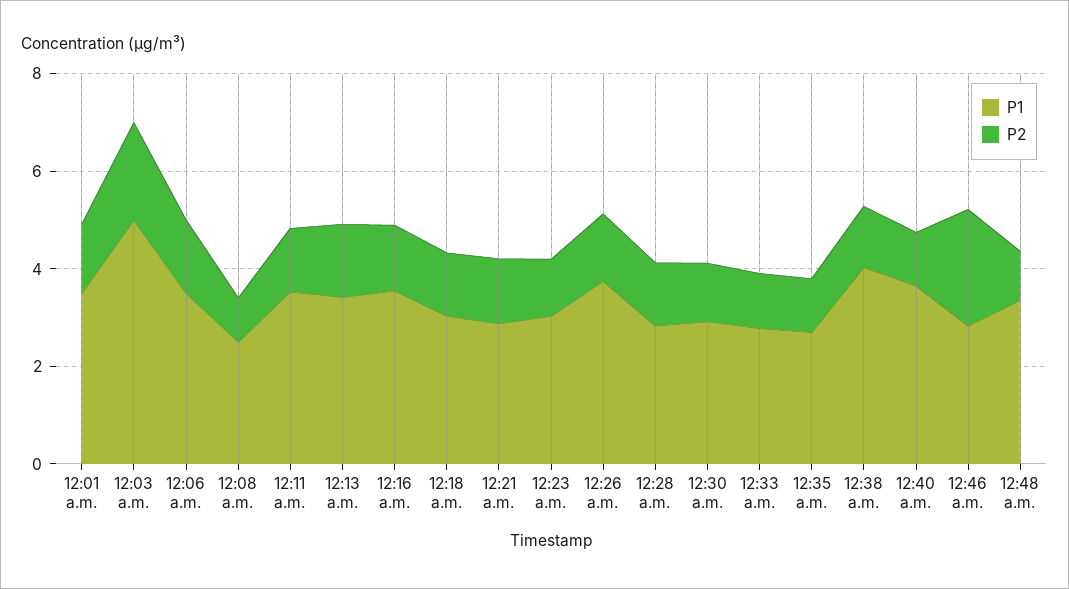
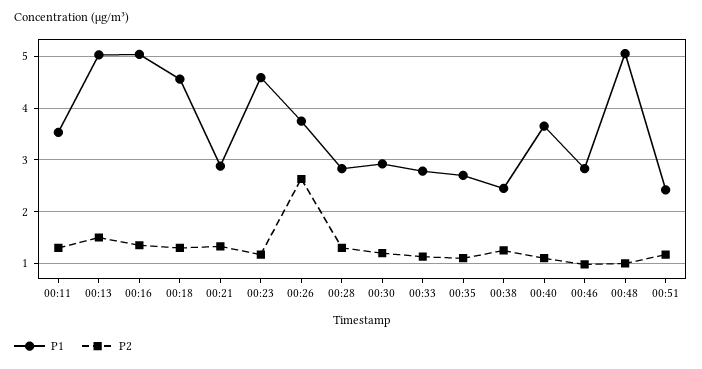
P1, 12:01 a.m.: 3.5 -> none
P2, 12:01 a.m.: 1.5 -> none
P1, 12:03 a.m.: 5 -> none
P2, 12:03 a.m.: 2 -> none
P1, 12:06 a.m.: 3.5 -> none
P2, 12:06 a.m.: 1.5 -> none
P1, 12:08 a.m.: 2.5 -> none
P2, 12:08 a.m.: 1 -> none
P1, 12:13 a.m.: 3.5 -> 5
P1, 12:16 a.m.: 3.5 -> 5
P1, 12:18 a.m.: 3 -> 4.6
P1, 12:23 a.m.: 3 -> 4.6
P2, 12:26 a.m.: 1.5 -> 2.6
P1, 12:38 a.m.: 4 -> 2.4
P2, 12:46 a.m.: 2.5 -> 1
P1, 12:48 a.m.: 3.5 -> 5
P1, 00:51: none -> 2.4
P2, 00:51: none -> 1.2

